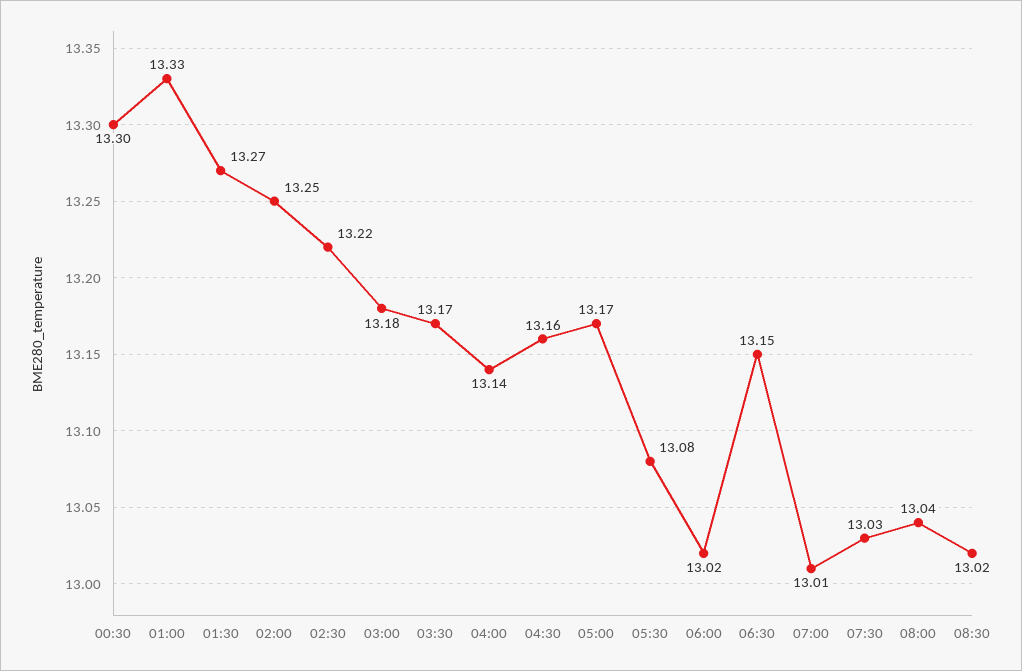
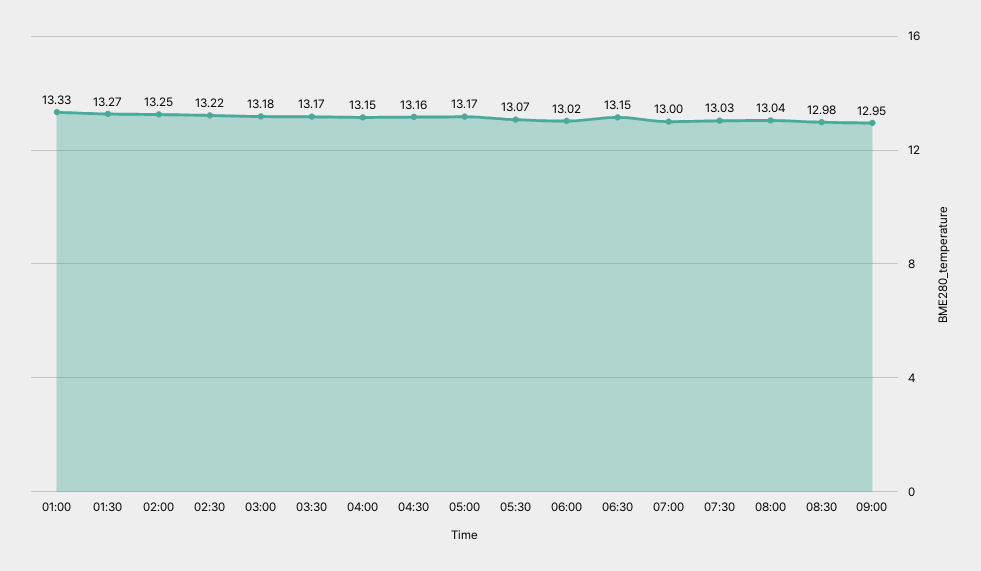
00:30: 13.3 -> none
04:00: 13.14 -> 13.15
05:30: 13.08 -> 13.07
07:00: 13.01 -> 13
08:30: 13.02 -> 12.98
09:00: none -> 12.95

